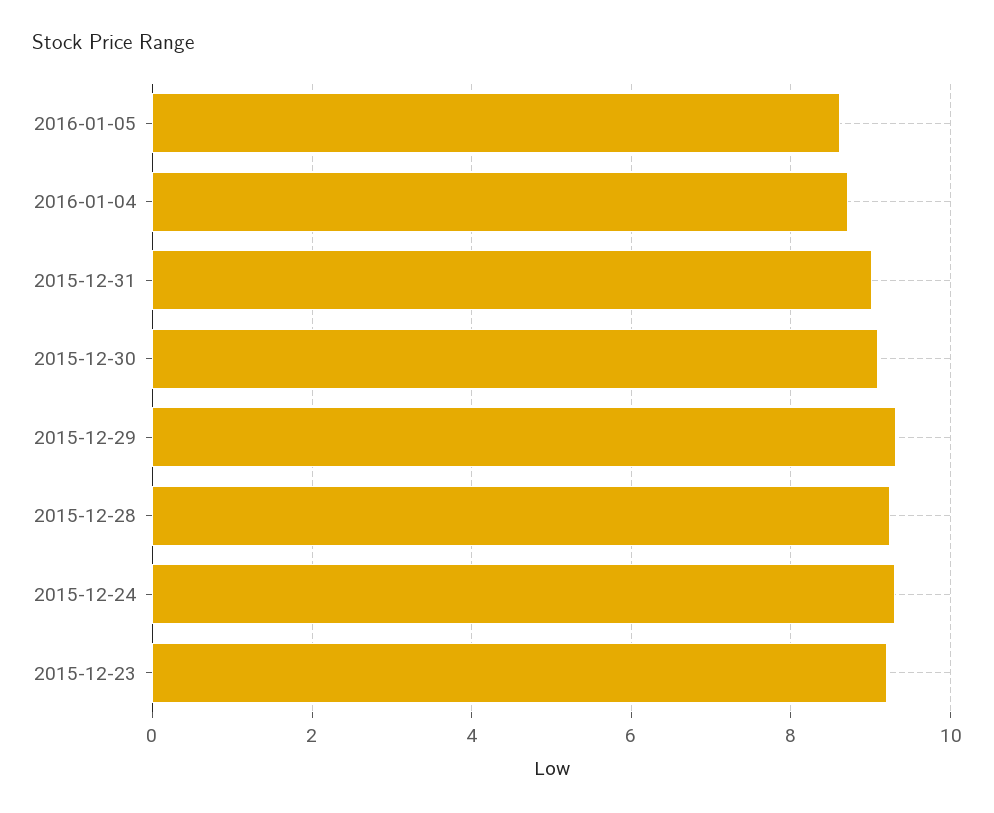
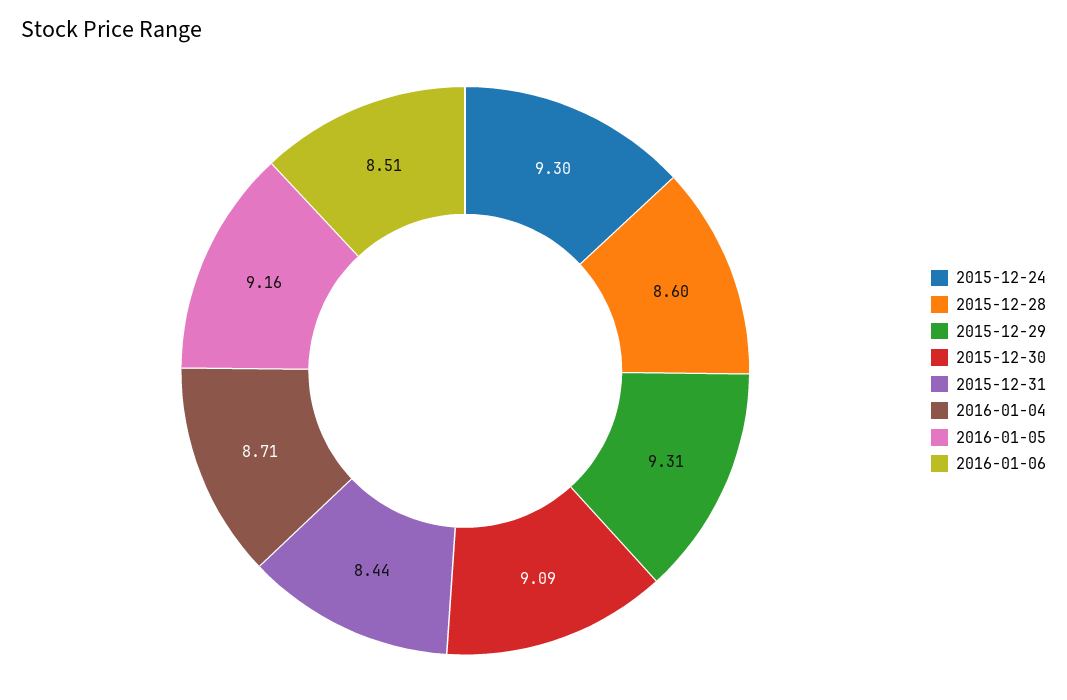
2016-01-05: 8.6 -> 9.16
2015-12-31: 9 -> 8.44
2015-12-28: 9.2 -> 8.6
2015-12-23: 9.2 -> none
2016-01-06: none -> 8.51

